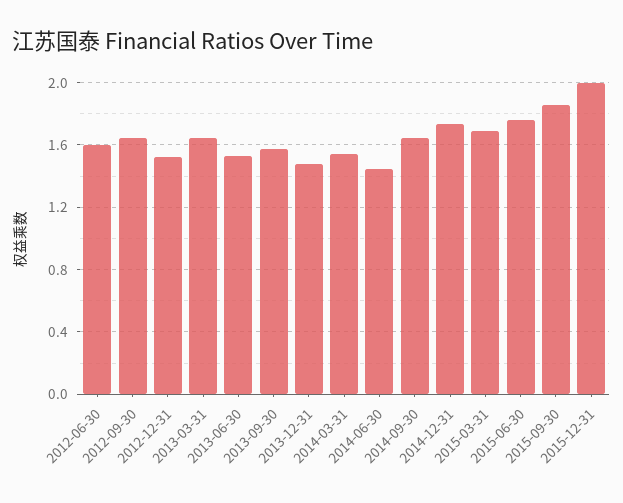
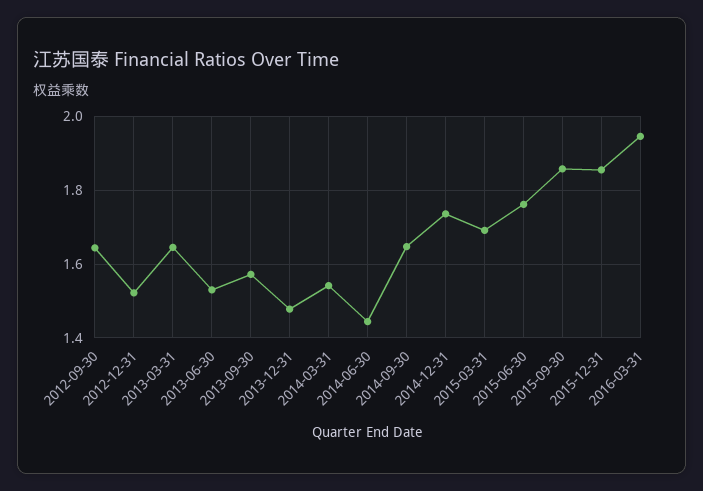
2012-06-30: 1.6 -> none
2015-12-31: 2 -> 1.86
2016-03-31: none -> 1.94

